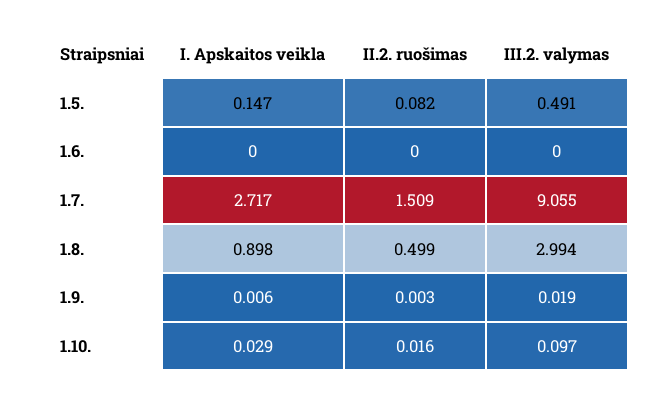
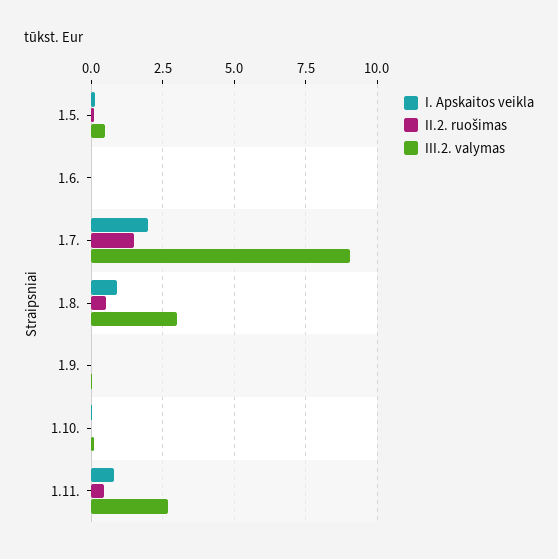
I. Apskaitos veikla, 1.7.: 2.717 -> 2
I. Apskaitos veikla, 1.11.: none -> 0.75
II.2. ruošimas, 1.11.: none -> 0.5
III.2. valymas, 1.11.: none -> 2.75

